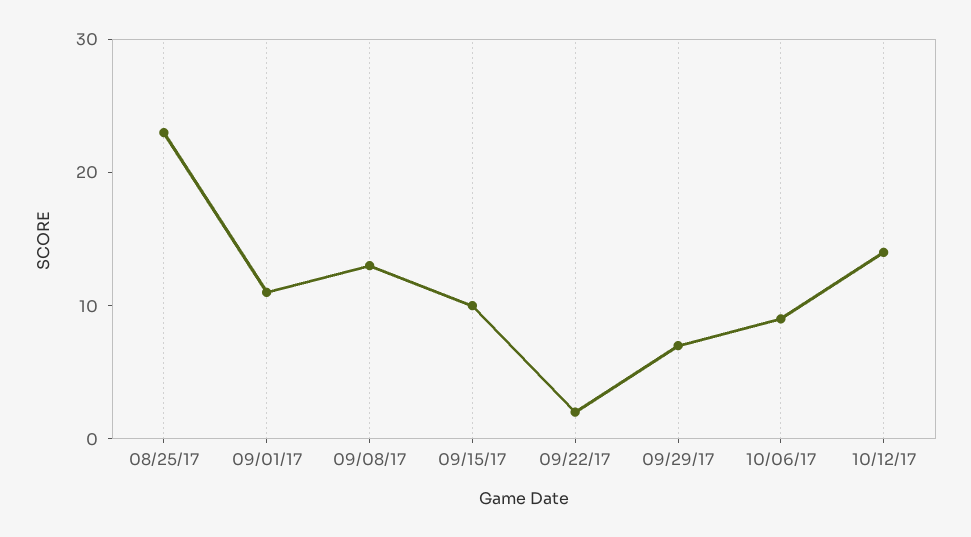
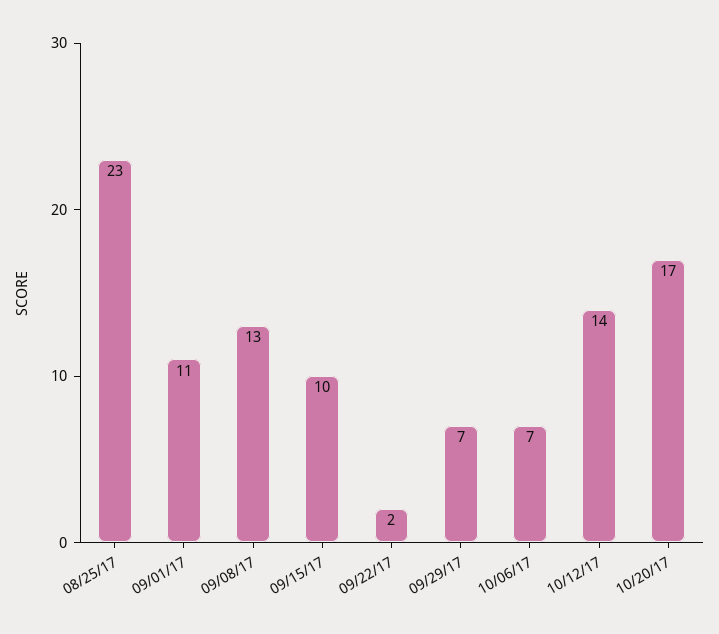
10/06/17: 9 -> 7
10/20/17: none -> 17

